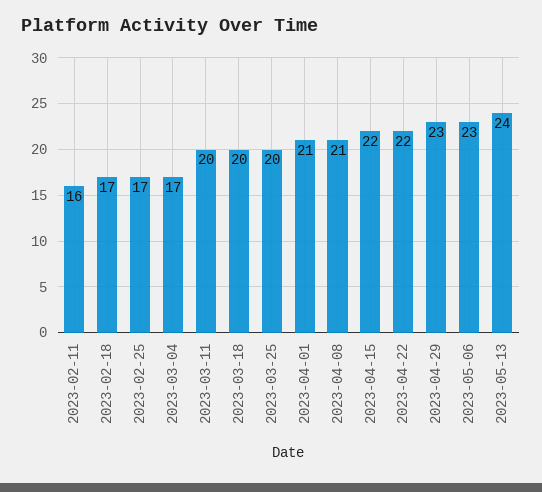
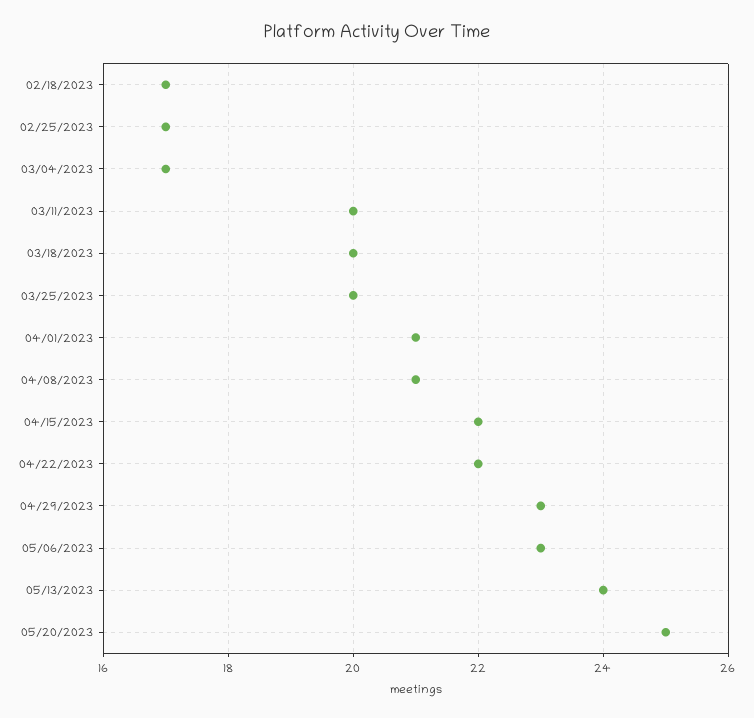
2023-02-11: 16 -> none
05/20/2023: none -> 25

